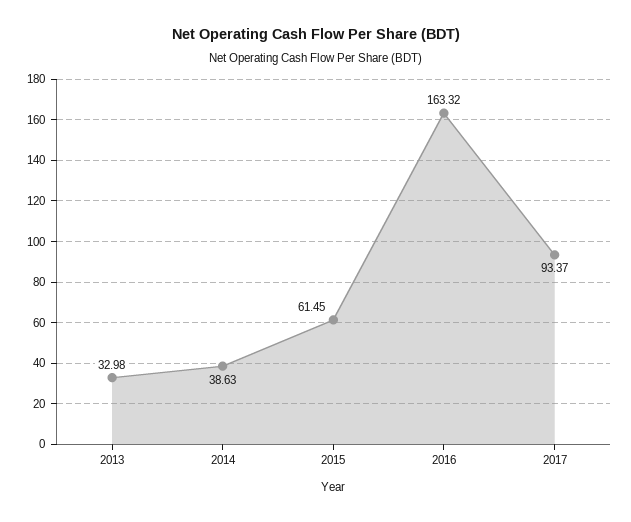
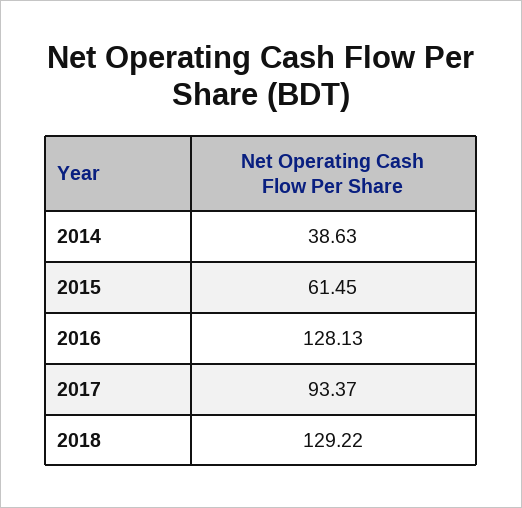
2013: 32.98 -> none
2016: 163.32 -> 128.13
2018: none -> 129.22

